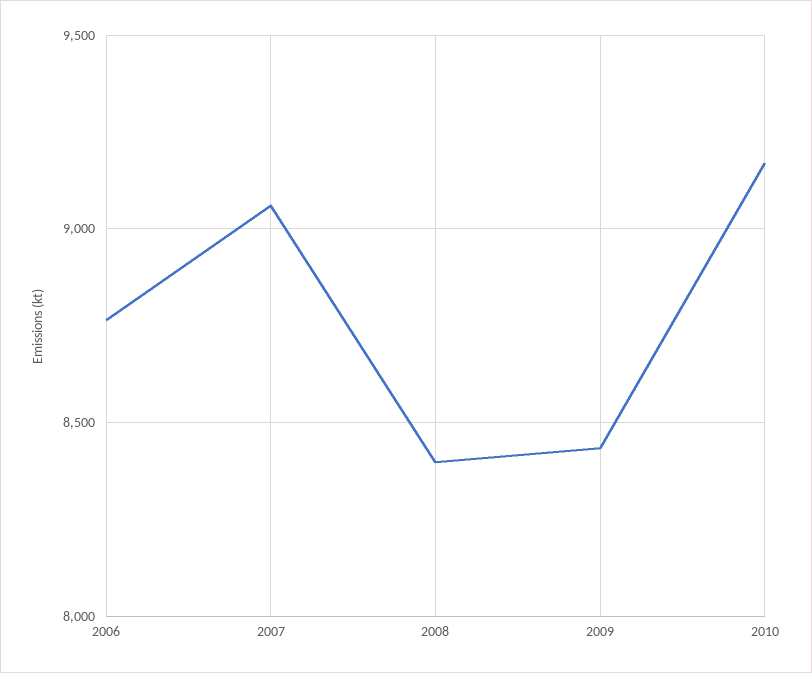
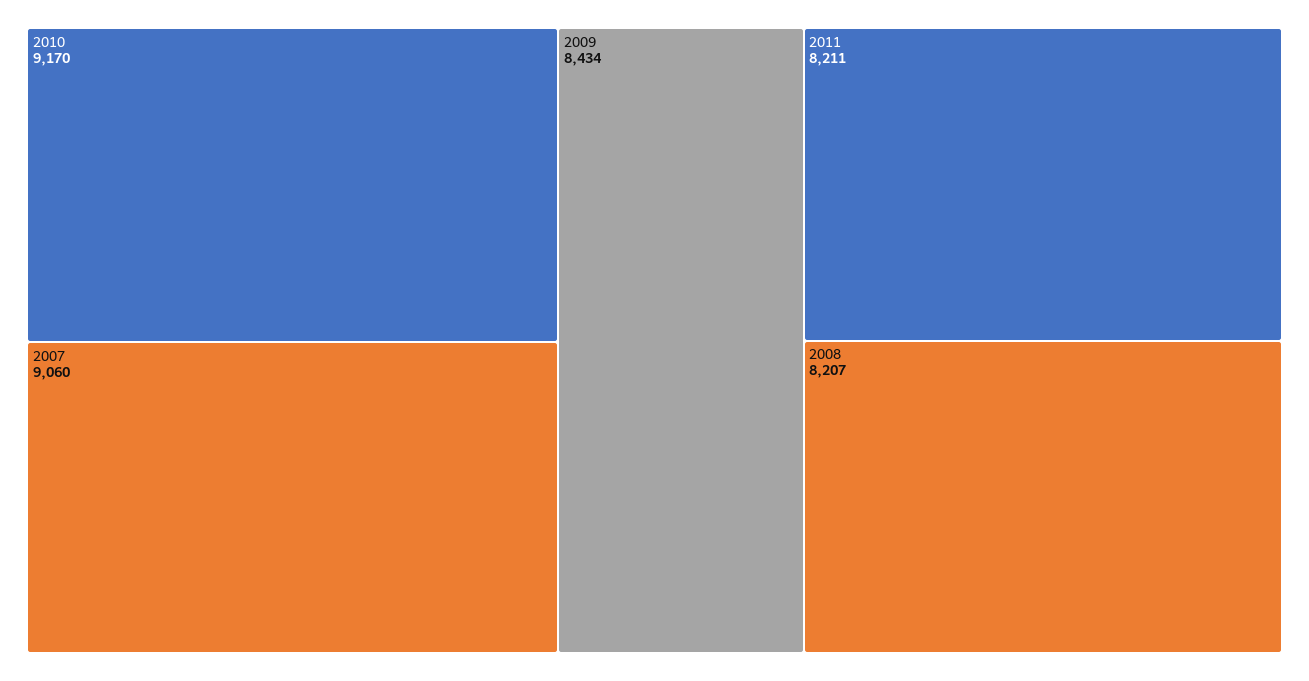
2006: 8750 -> none
2008: 8400 -> 8207
2011: none -> 8211

